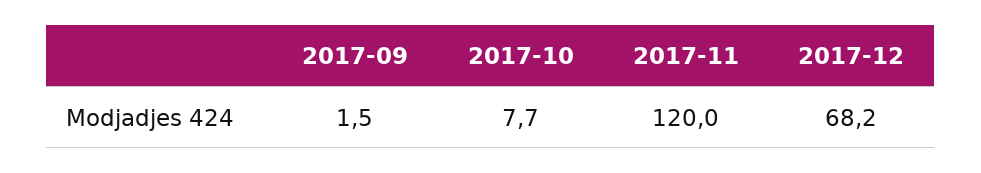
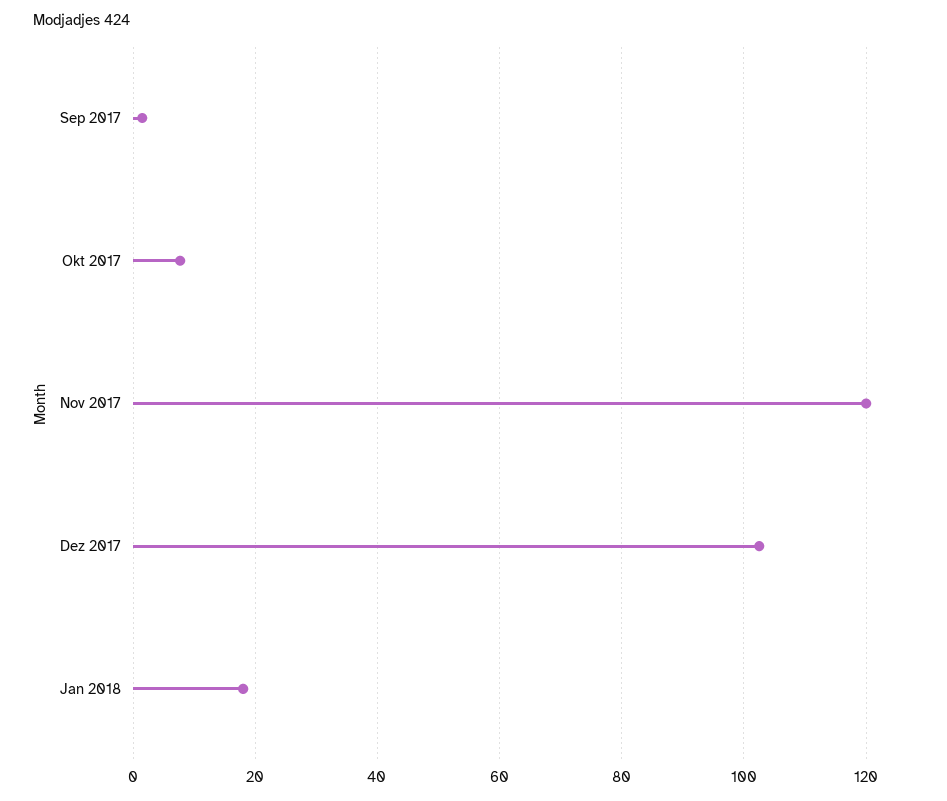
2017-12: 68.2 -> 102
Jan 2018: none -> 18

